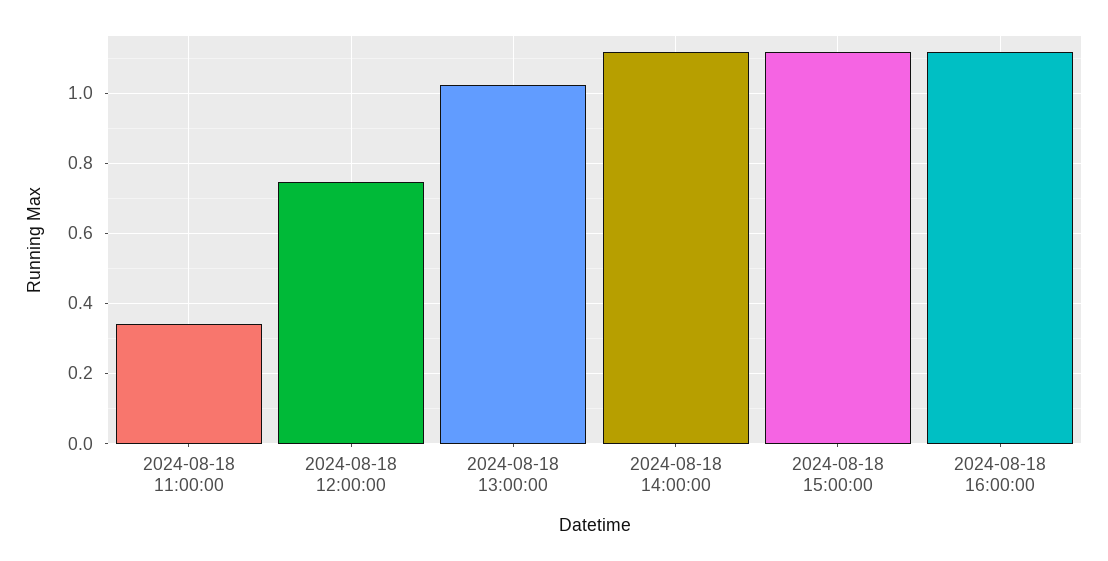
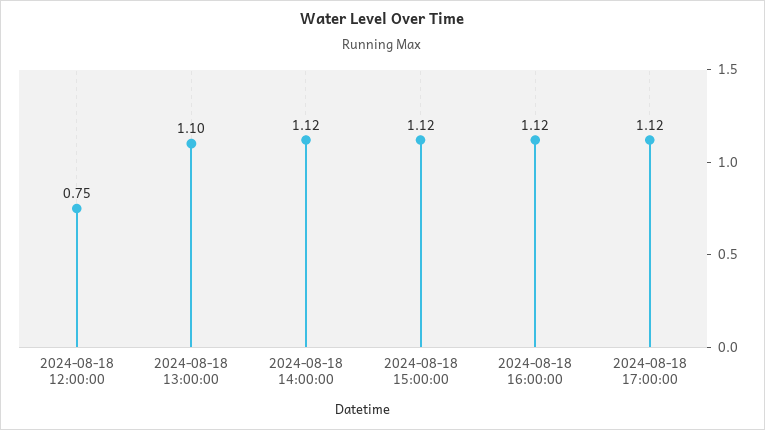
2024-08-18 11:00:00: 0.34 -> none
2024-08-18 13:00:00: 1.02 -> 1.1
2024-08-18 17:00:00: none -> 1.12

